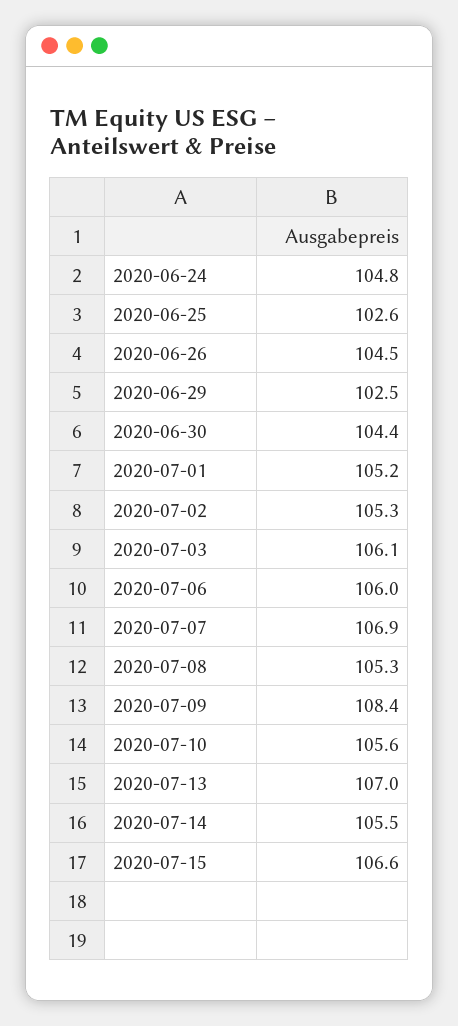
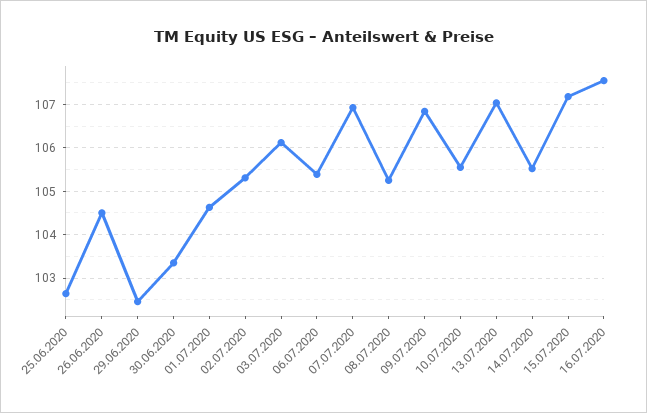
2020-06-24: 104.8 -> none
2020-06-30: 104.4 -> 103.4
2020-07-01: 105.2 -> 104.6
2020-07-06: 106 -> 105.4
2020-07-09: 108.4 -> 106.8
2020-07-15: 106.6 -> 107.2
16.07.2020: none -> 107.6

